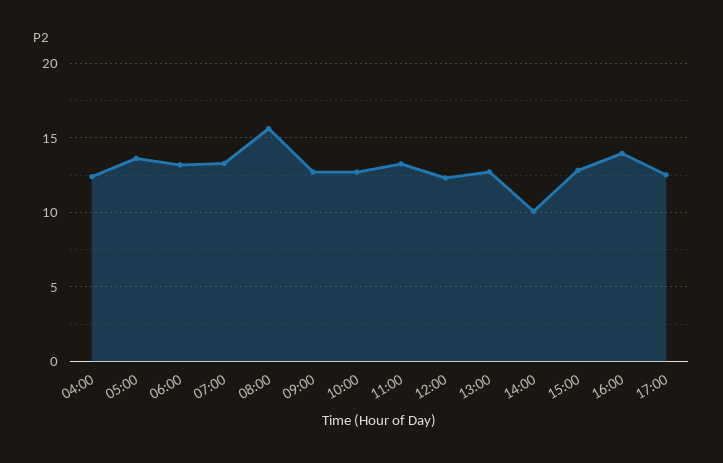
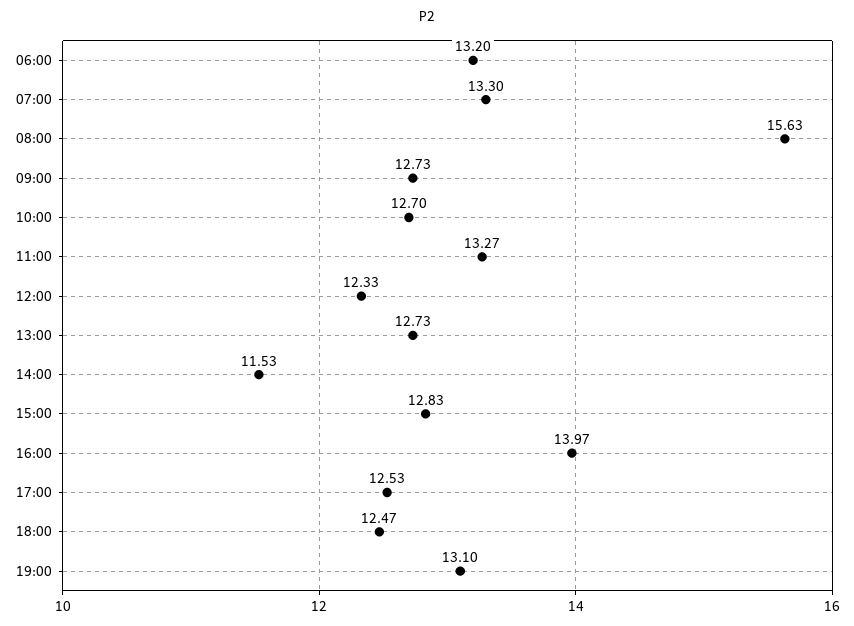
04:00: 12.5 -> none
05:00: 13.5 -> none
14:00: 10 -> 11.53
18:00: none -> 12.47
19:00: none -> 13.1

